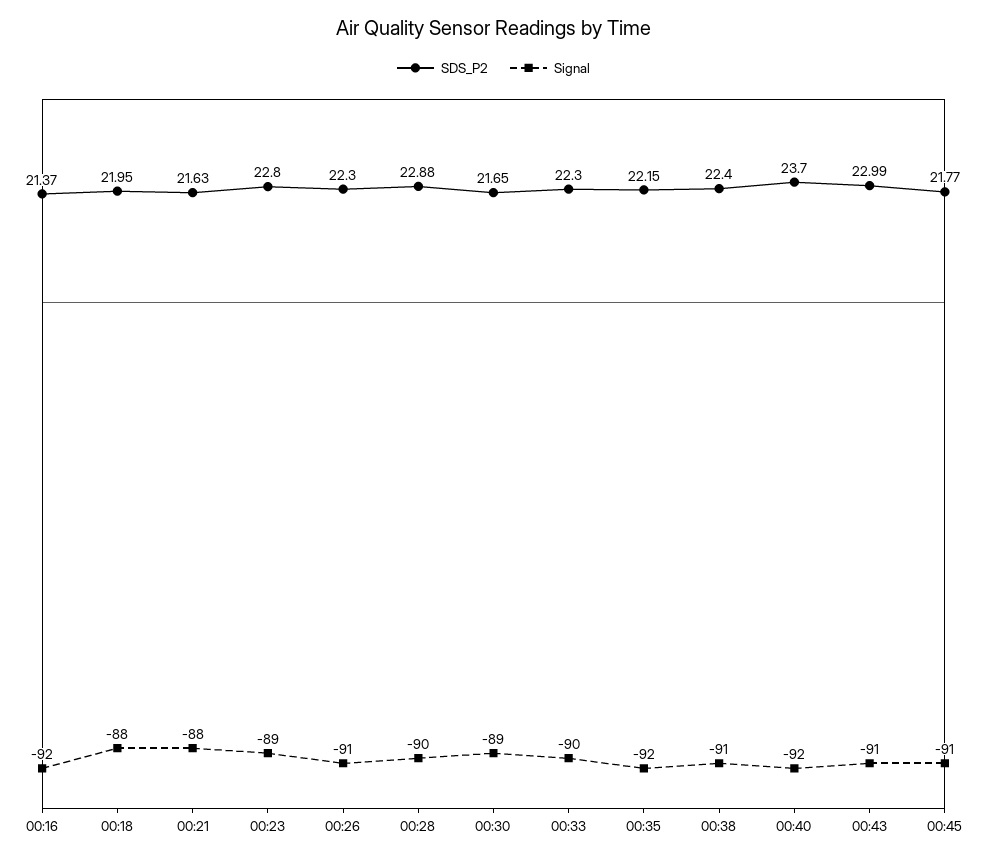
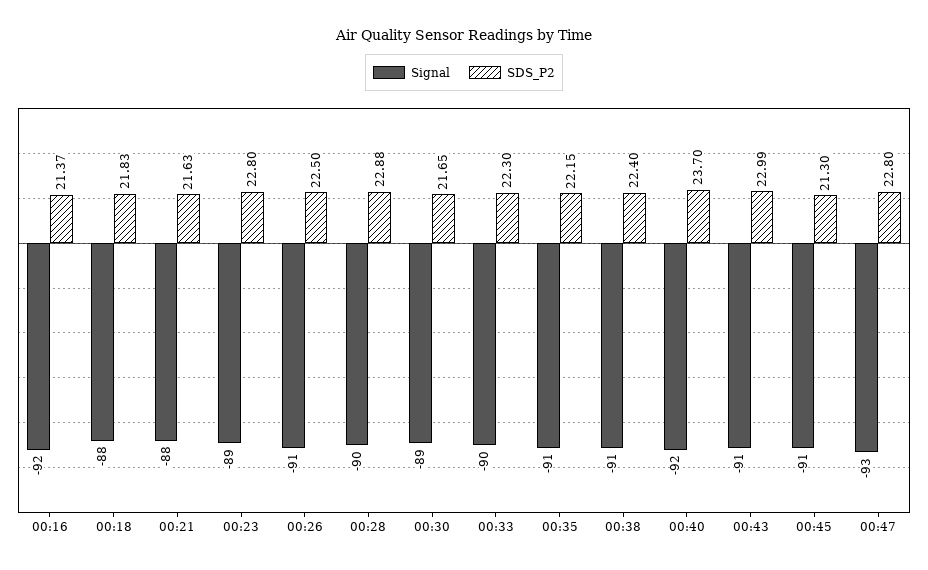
SDS_P2, 00:18: 21.95 -> 21.83
SDS_P2, 00:26: 22.3 -> 22.5
Signal, 00:35: -92 -> -91
SDS_P2, 00:45: 21.77 -> 21.3
Signal, 00:47: none -> -93
SDS_P2, 00:47: none -> 22.8

